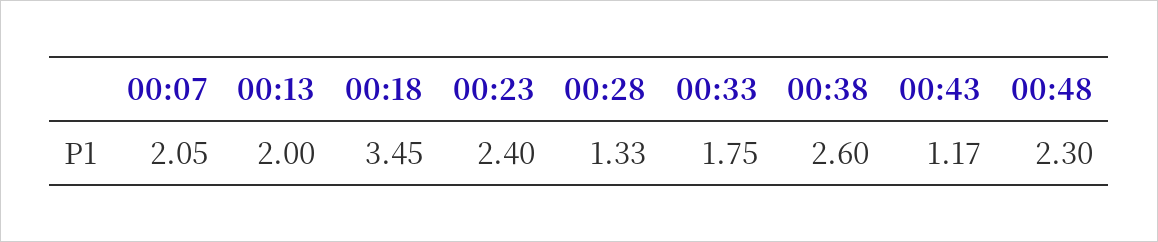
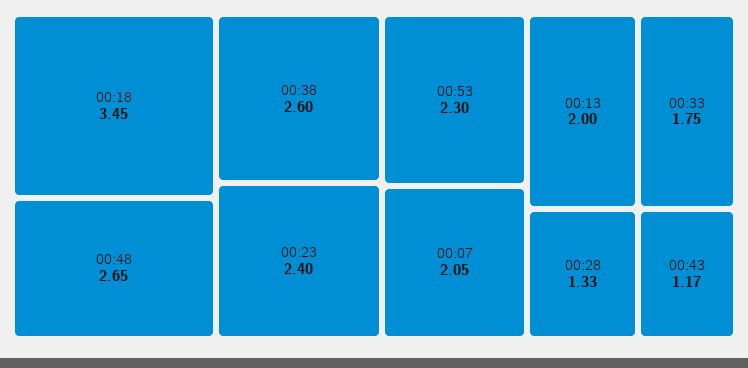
00:48: 2.3 -> 2.65
00:53: none -> 2.3

